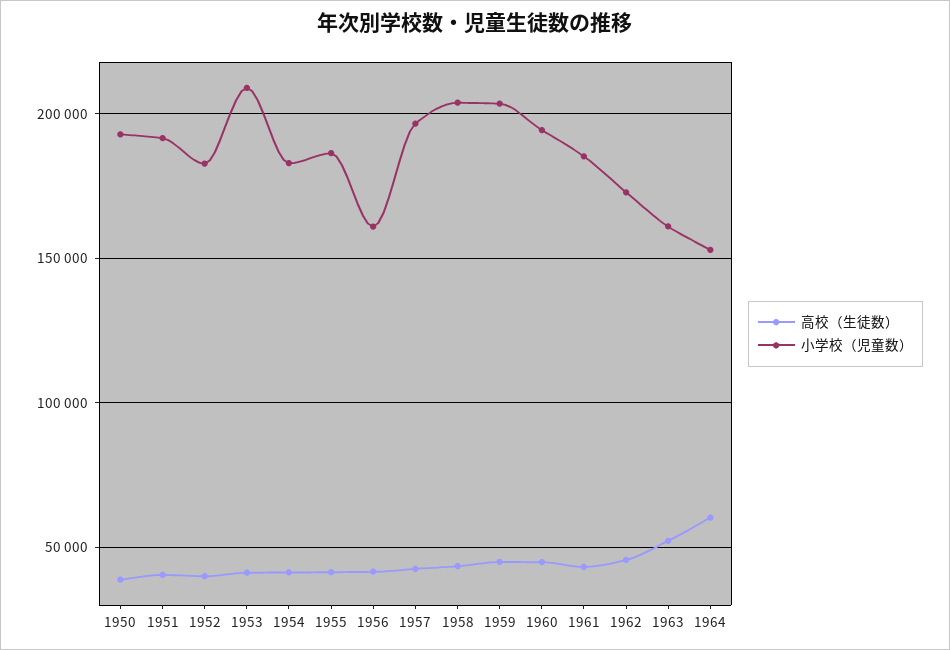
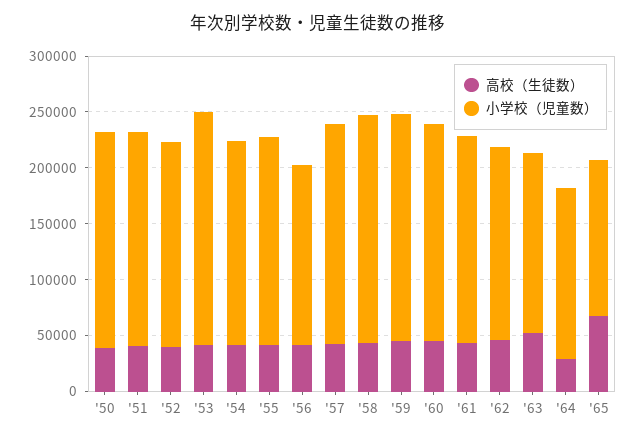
高校（生徒数）, 1964: 60000 -> 30000
高校（生徒数）, '65: none -> 70000
小学校（児童数）, '65: none -> 140000

